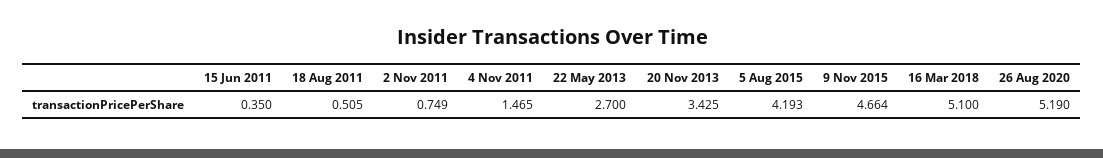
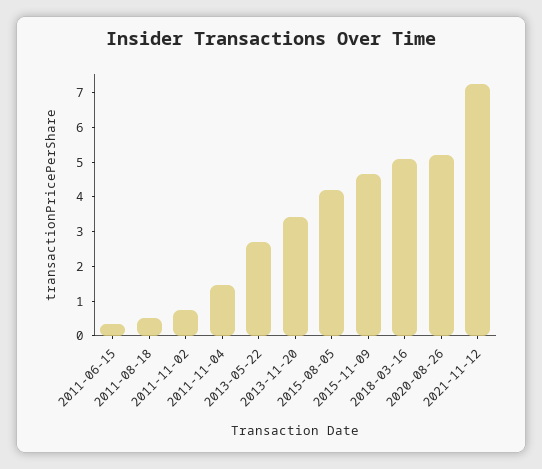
2021-11-12: none -> 7.25

